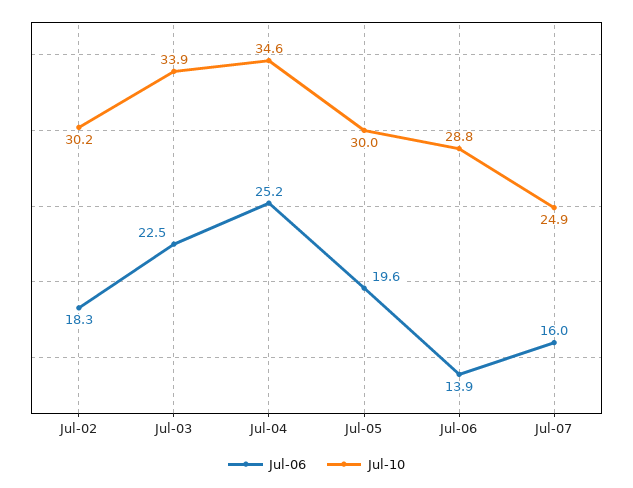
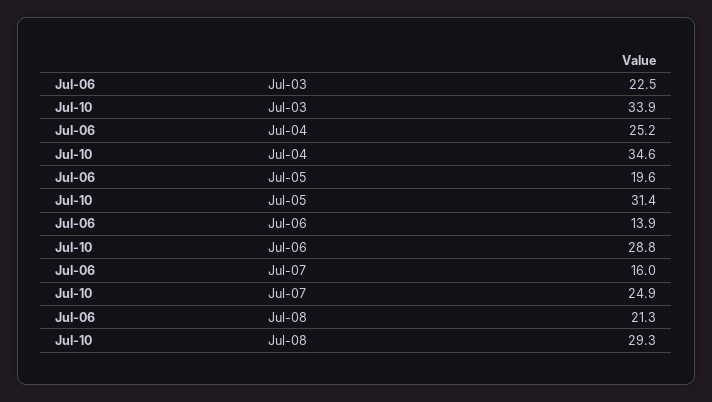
Jul-06, Jul-02: 18.3 -> none
Jul-10, Jul-02: 30.2 -> none
Jul-10, Jul-05: 30 -> 31.4
Jul-06, Jul-08: none -> 21.3
Jul-10, Jul-08: none -> 29.3

